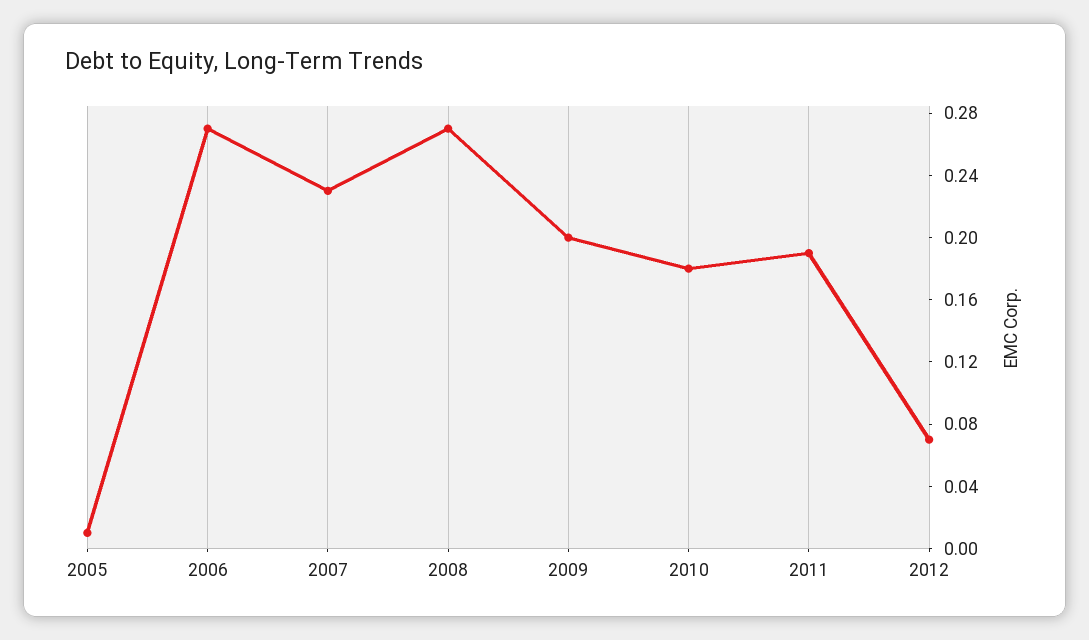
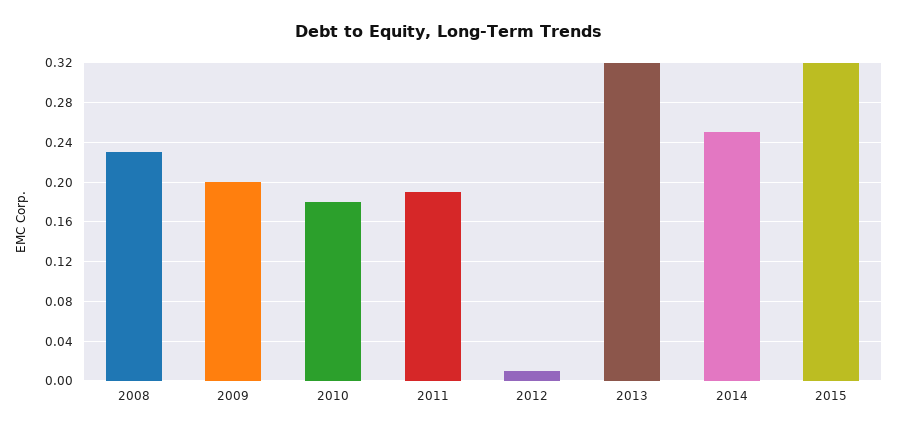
2005: 0.01 -> none
2006: 0.27 -> none
2007: 0.23 -> none
2008: 0.27 -> 0.23
2012: 0.07 -> 0.01
2013: none -> 0.32
2014: none -> 0.25
2015: none -> 0.32

